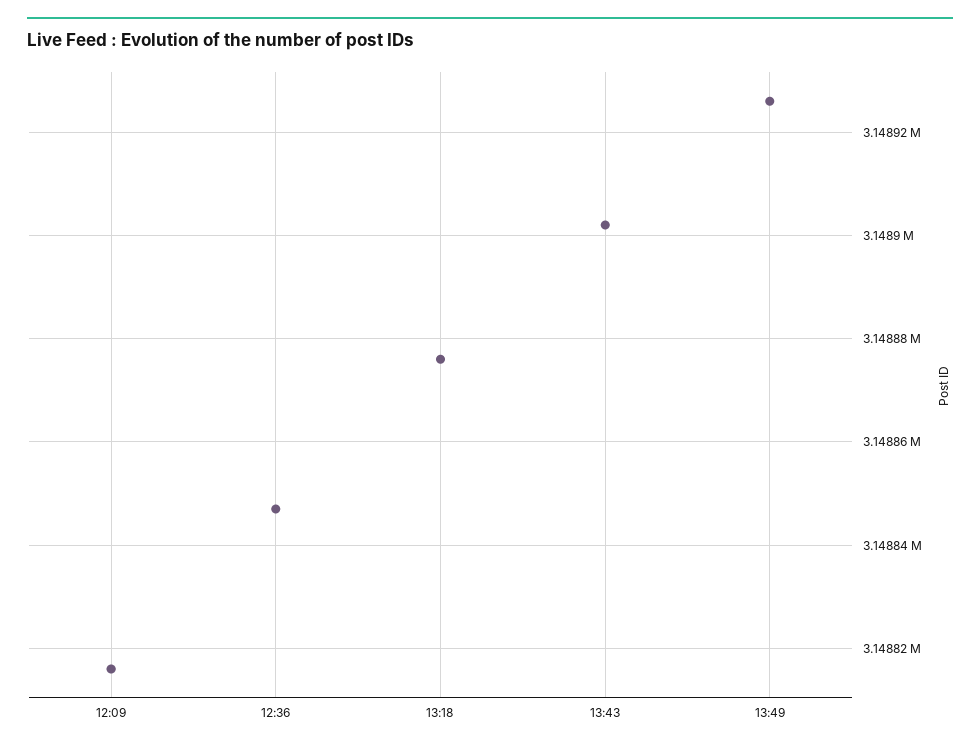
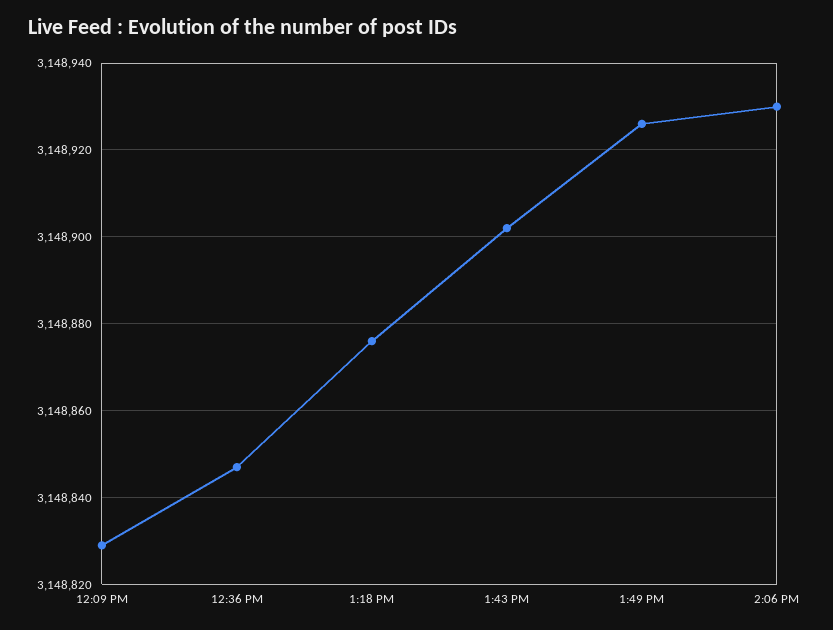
12:09: 3148815 -> 3148830
2:06 PM: none -> 3148930

